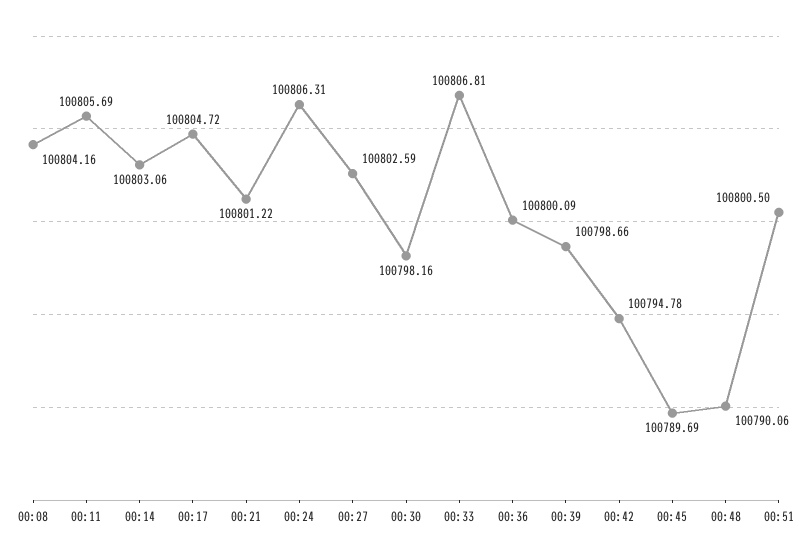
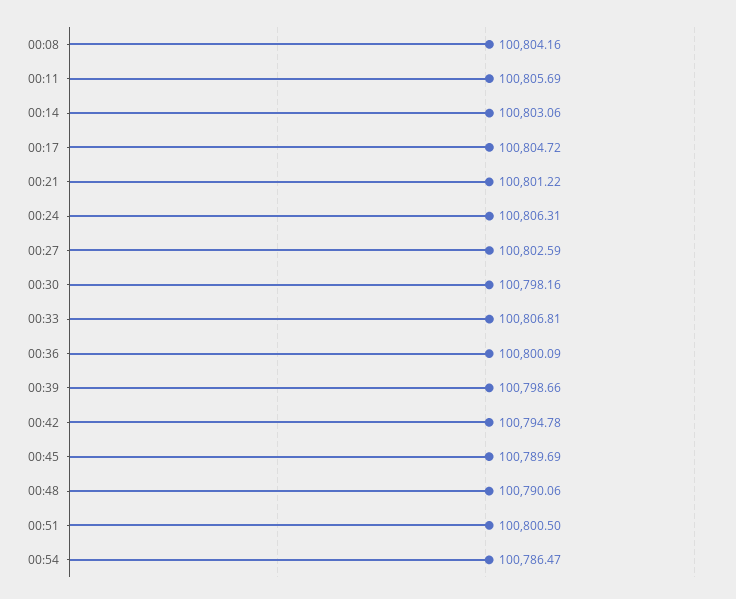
00:54: none -> 100786.47

